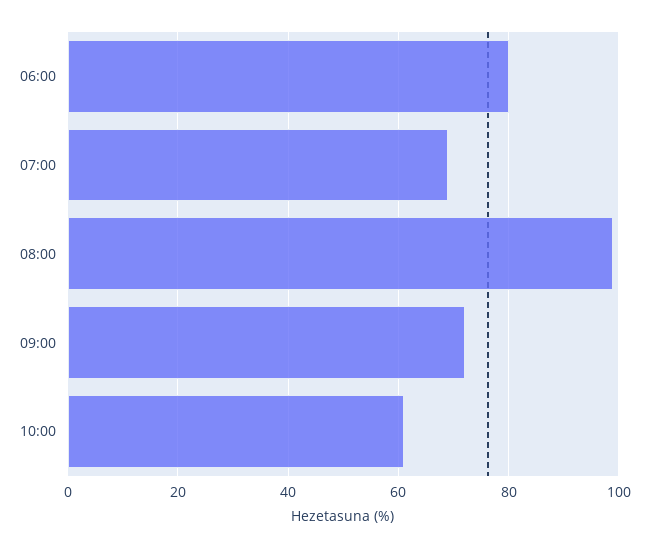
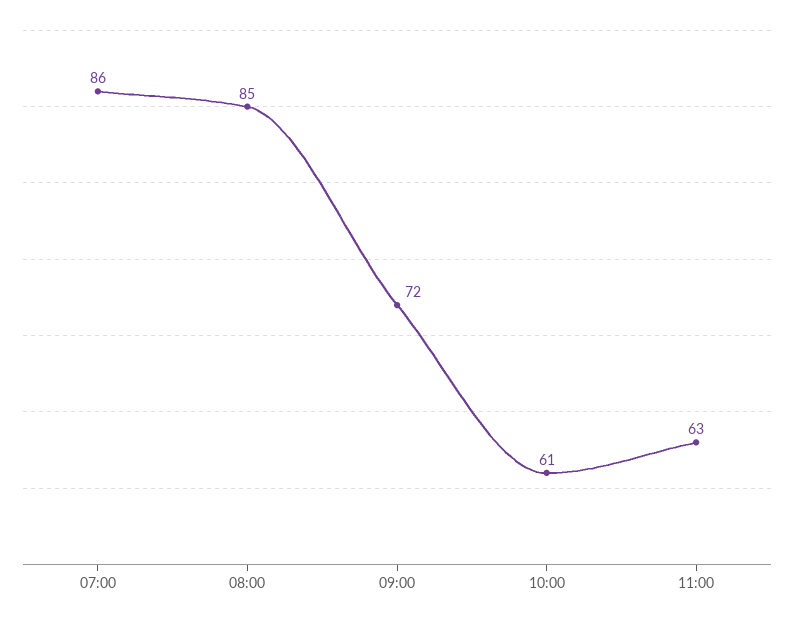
06:00: 80 -> none
07:00: 70 -> 86
08:00: 100 -> 85
11:00: none -> 63

